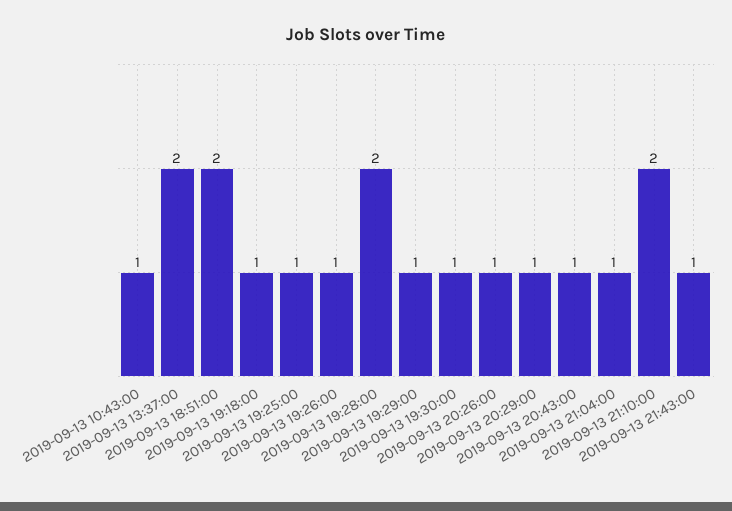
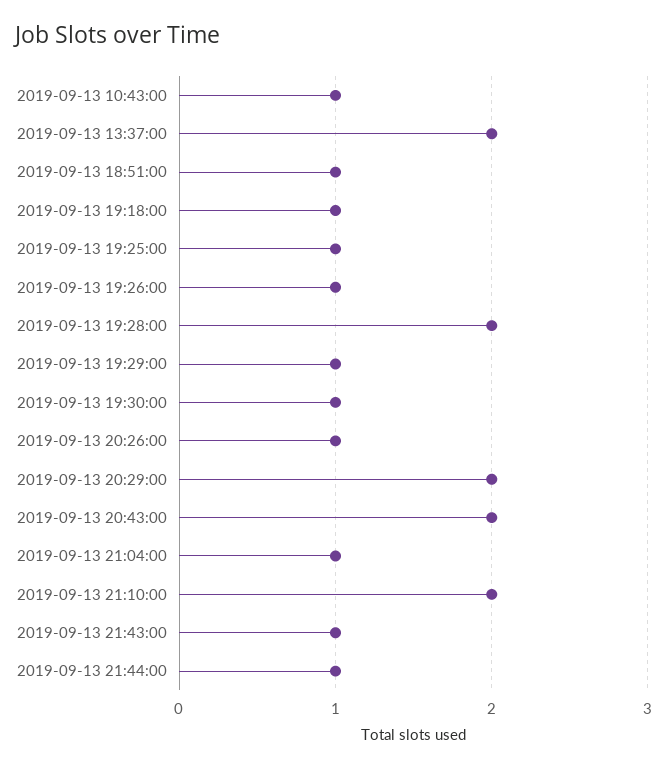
2019-09-13 18:51:00: 2 -> 1
2019-09-13 20:29:00: 1 -> 2
2019-09-13 20:43:00: 1 -> 2
2019-09-13 21:44:00: none -> 1

